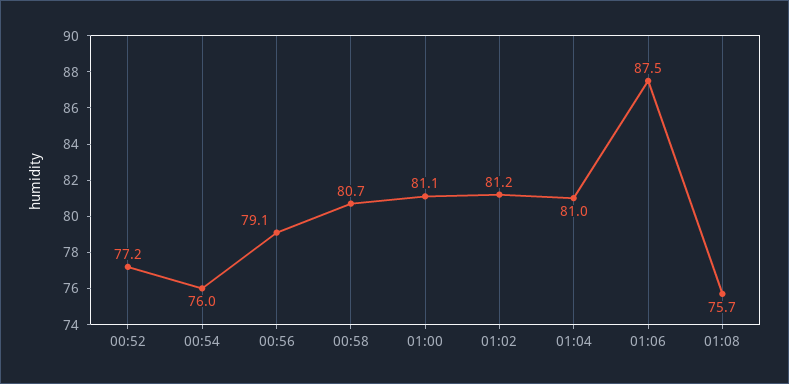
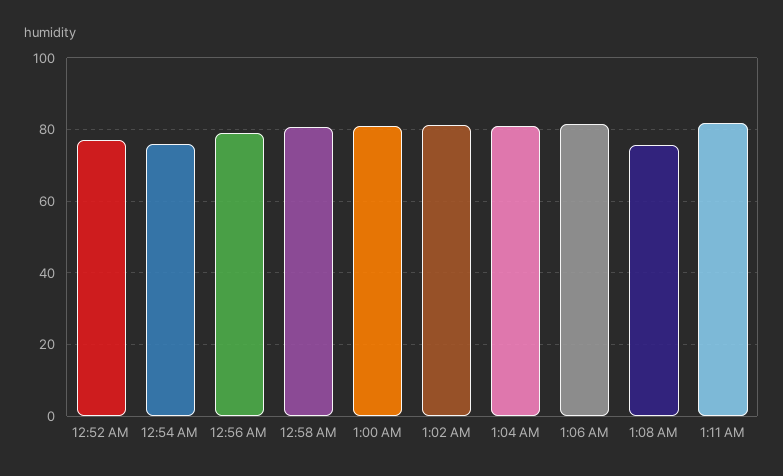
01:06: 87.5 -> 82
1:11 AM: none -> 82

